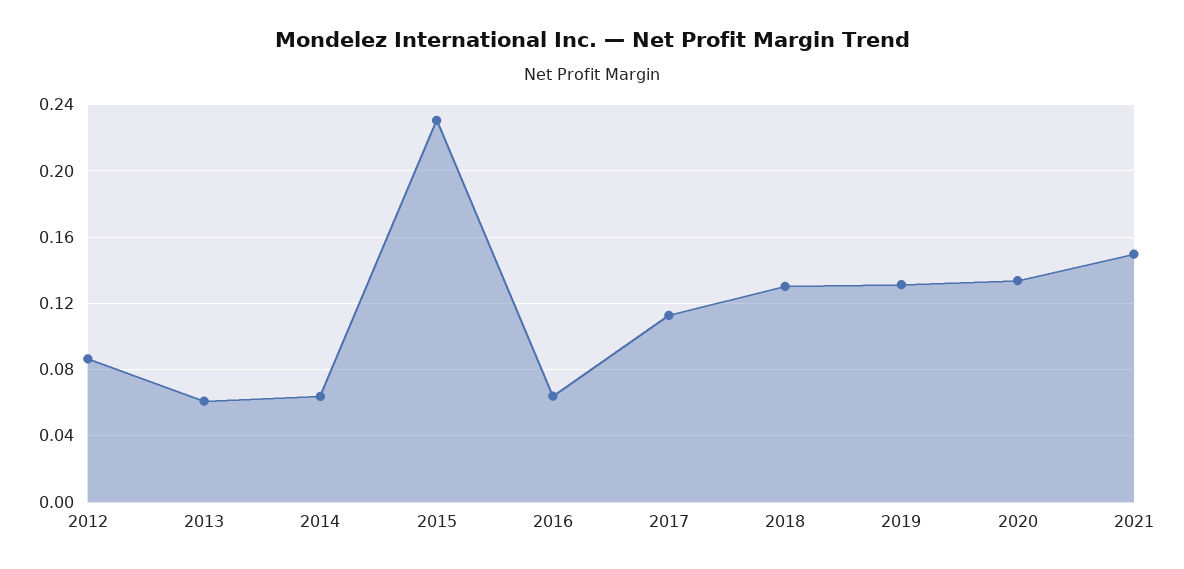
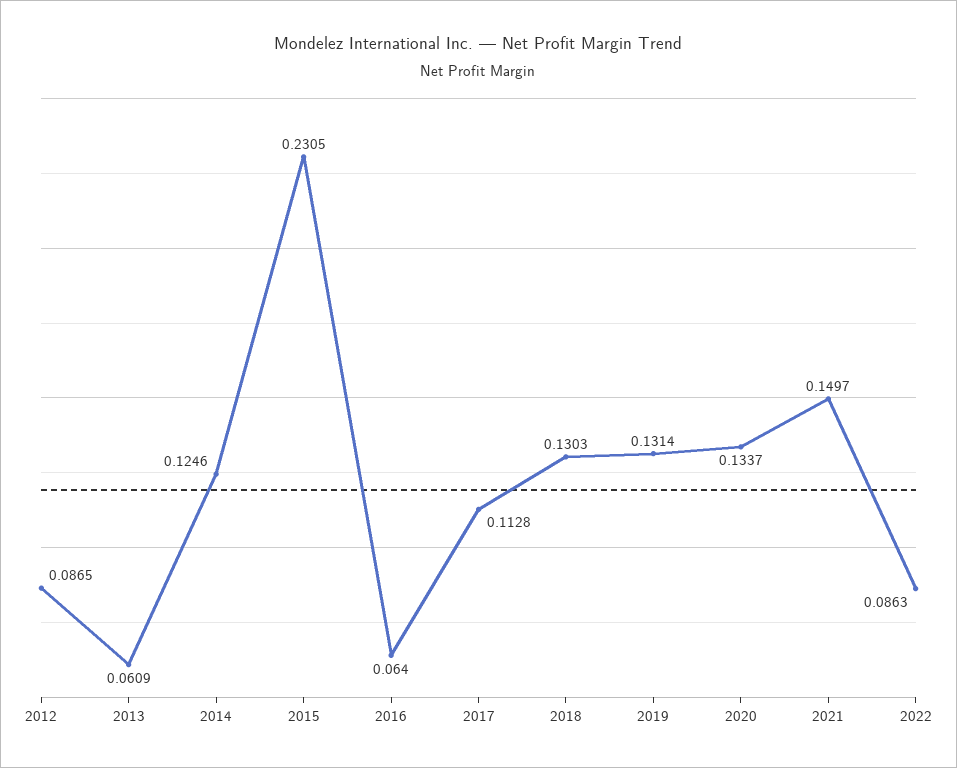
2014: 0.065 -> 0.1246
2022: none -> 0.0863

